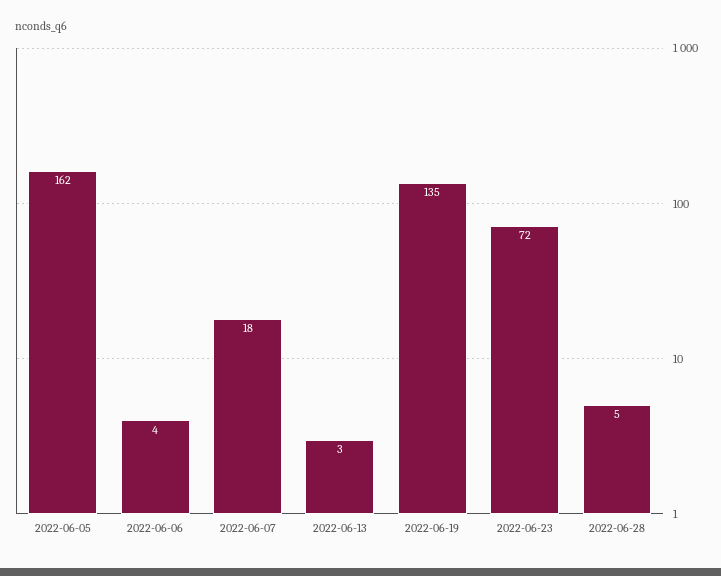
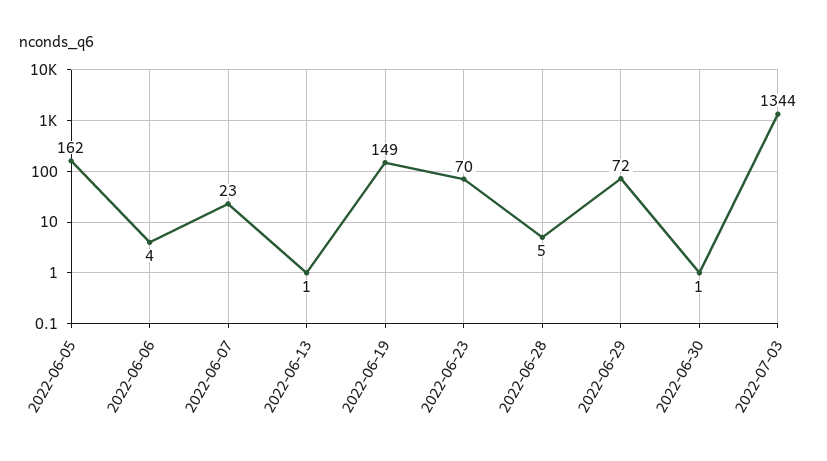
2022-06-07: 18 -> 23
2022-06-13: 3 -> 1
2022-06-19: 135 -> 149
2022-06-23: 72 -> 70
2022-06-29: none -> 72
2022-06-30: none -> 1
2022-07-03: none -> 1344

